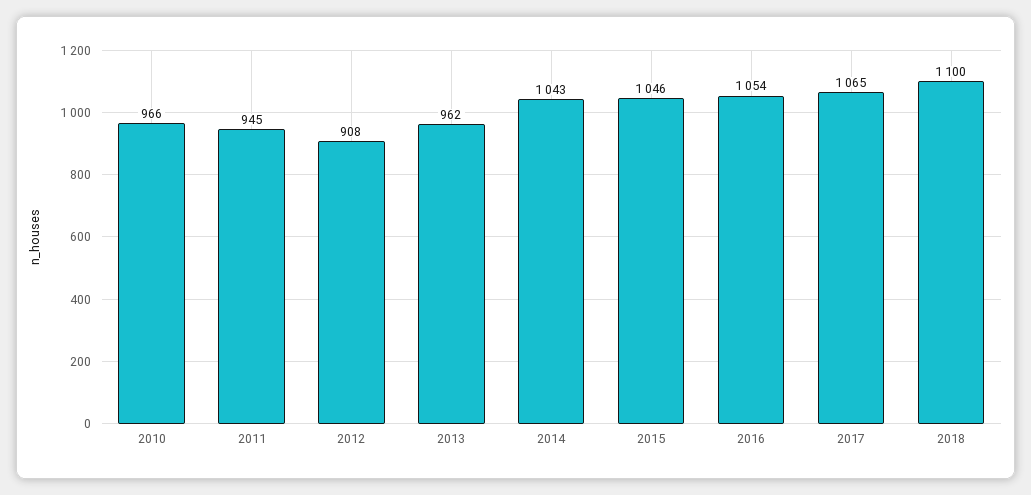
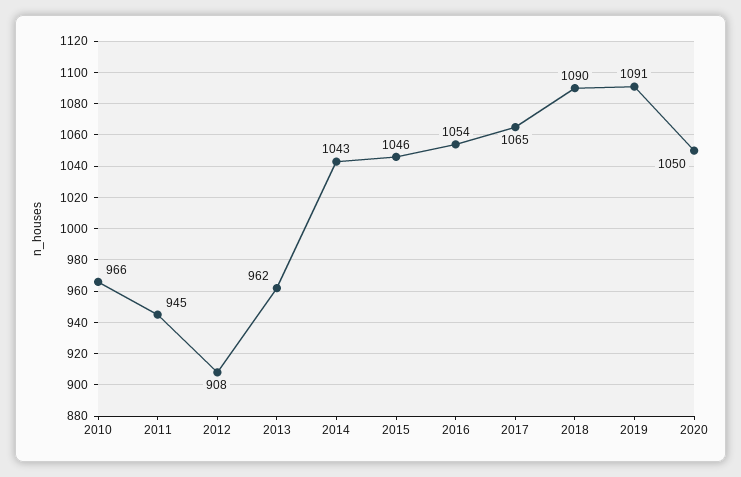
2018: 1100 -> 1090
2019: none -> 1091
2020: none -> 1050

